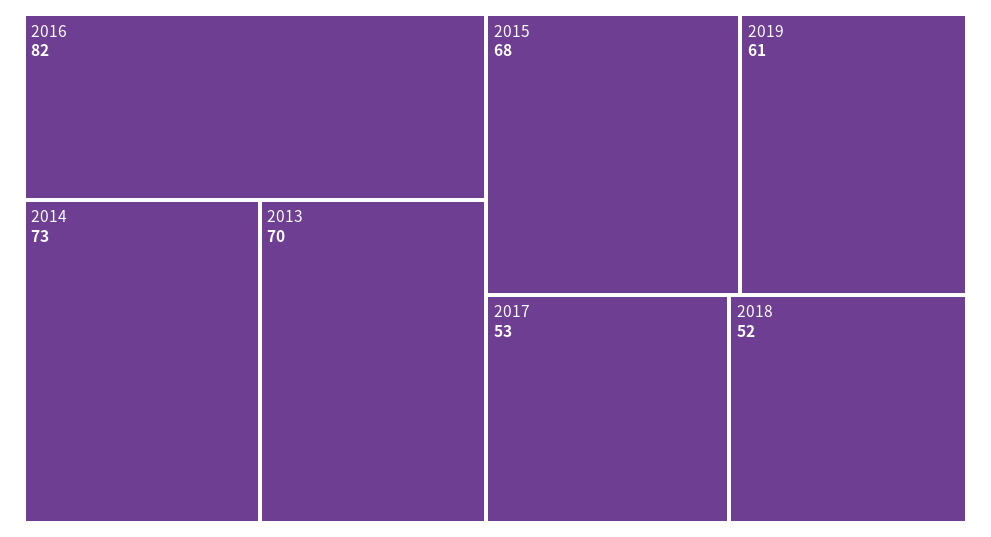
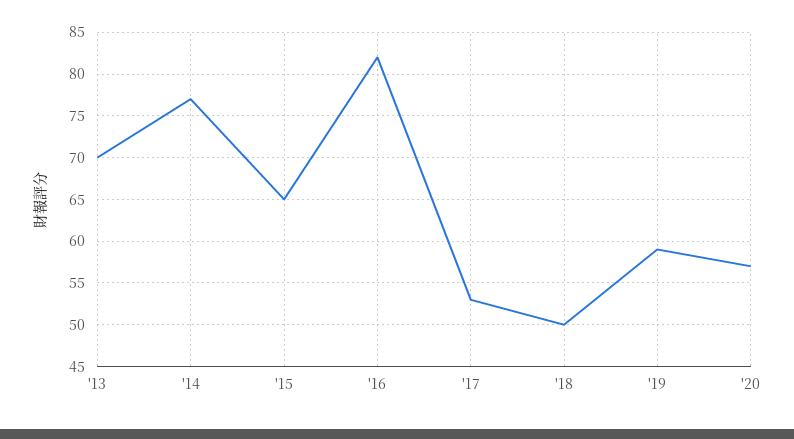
2014: 73 -> 77
2015: 68 -> 65
2019: 61 -> 59
2018: 52 -> 50
'20: none -> 57

